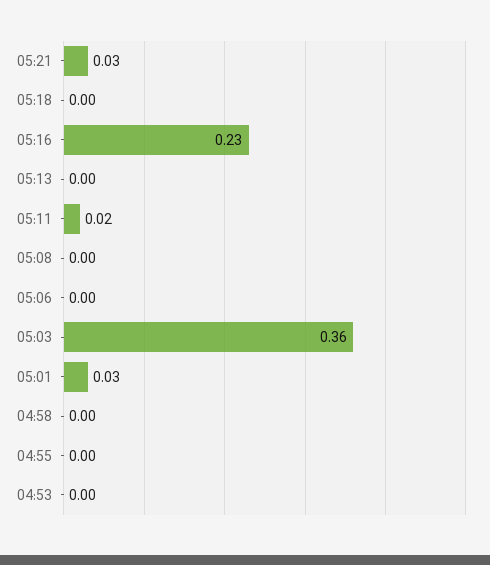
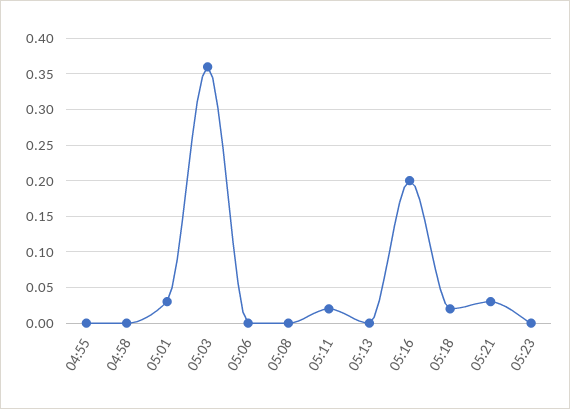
05:18: 0 -> 0.02
05:16: 0.23 -> 0.2
04:53: 0 -> none
05:23: none -> 0

